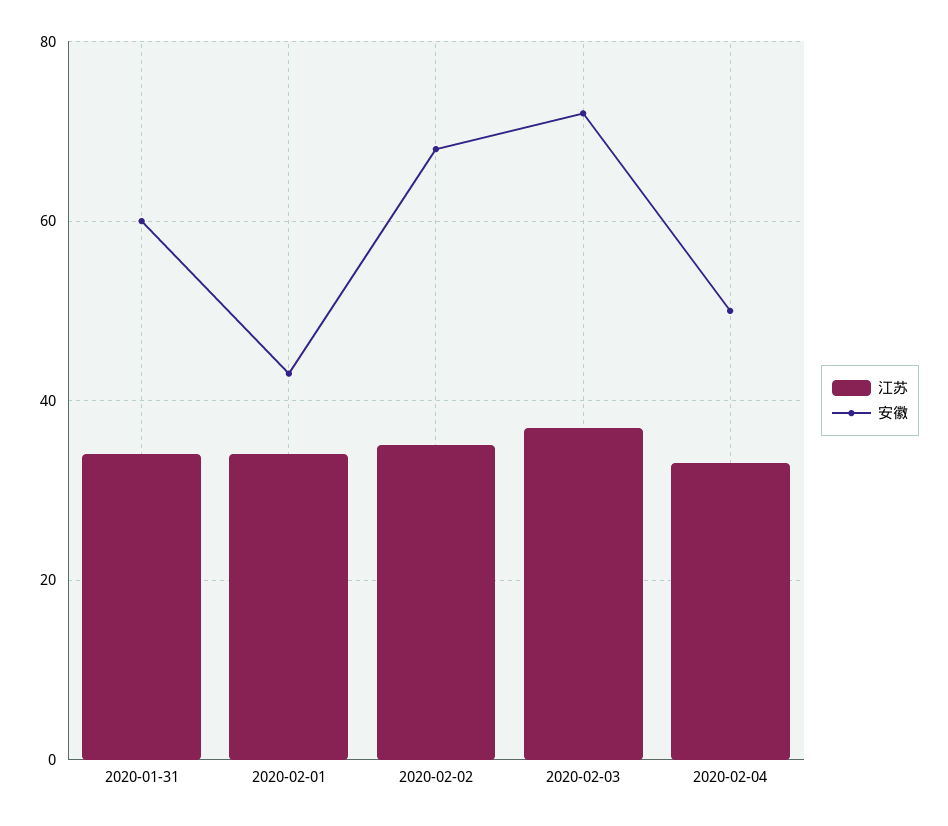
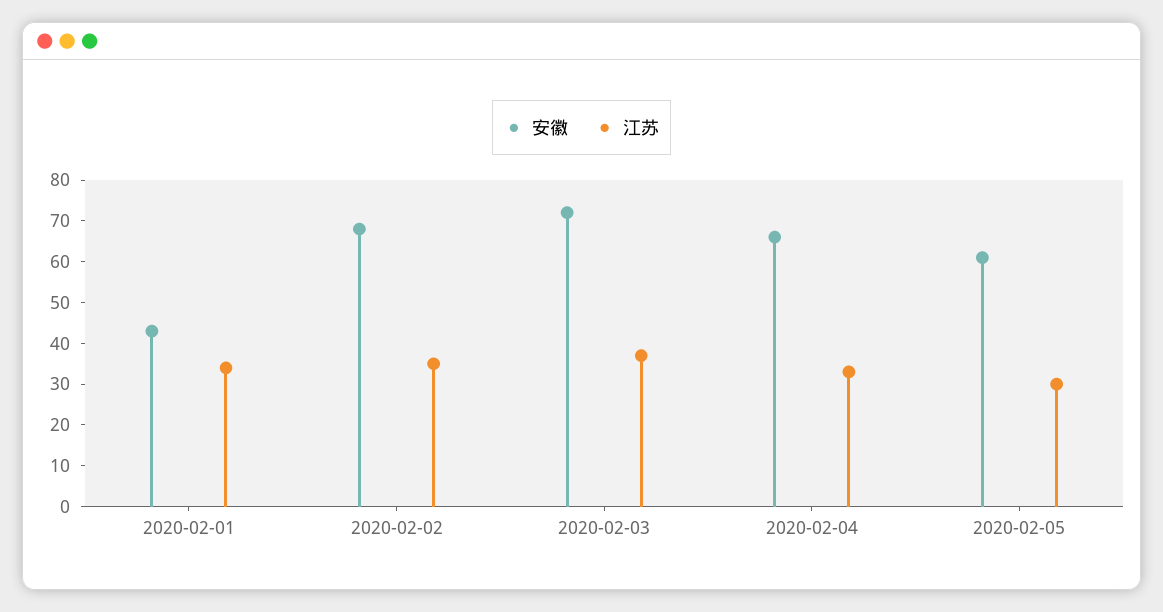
江苏, 2020-01-31: 35 -> none
安徽, 2020-01-31: 60 -> none
安徽, 2020-02-04: 50 -> 65
安徽, 2020-02-05: none -> 60
江苏, 2020-02-05: none -> 30

